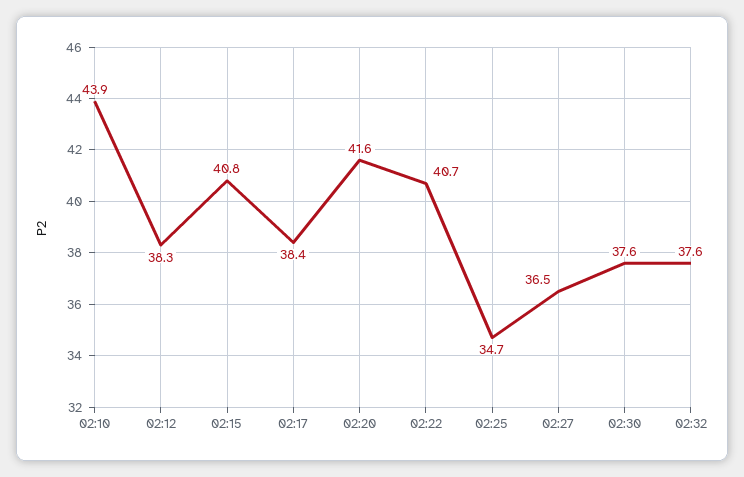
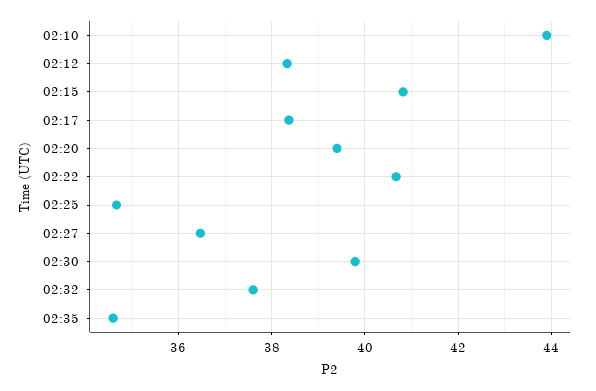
02:20: 41.6 -> 39.4
02:30: 37.6 -> 39.8
02:35: none -> 34.6

